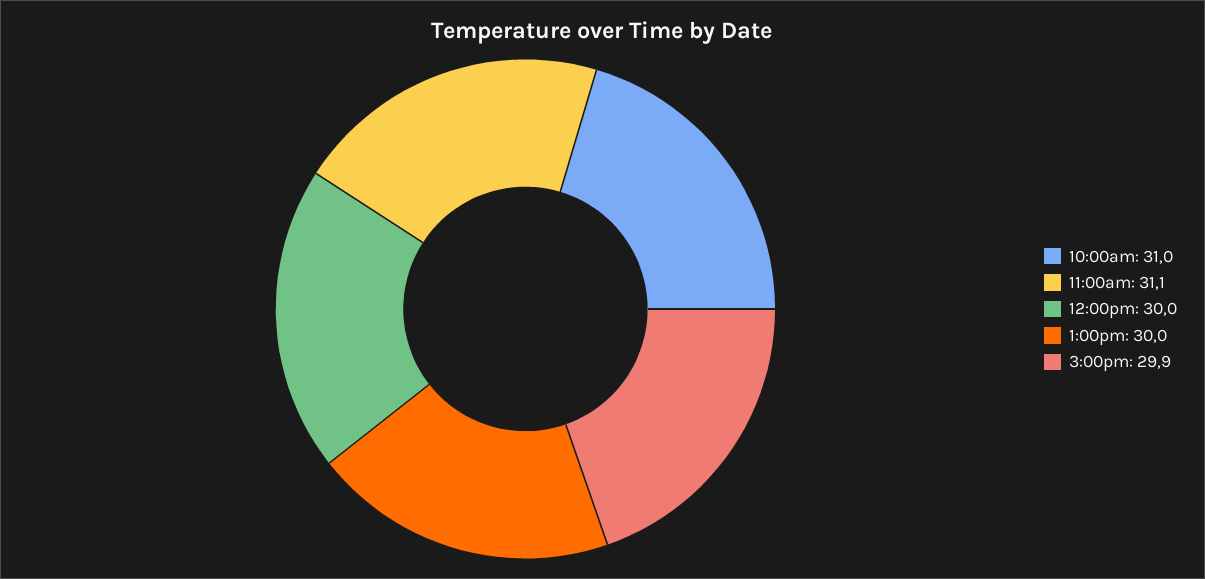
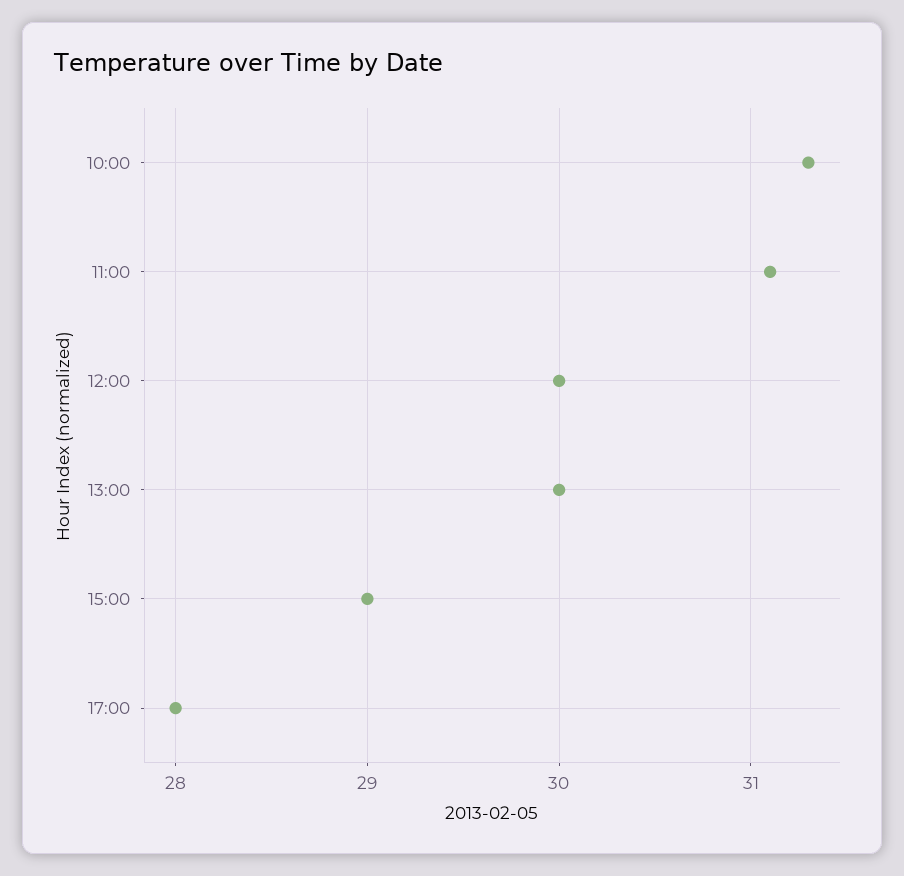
10:00am: 31 -> 31.3
3:00pm: 29.9 -> 29
17:00: none -> 28

